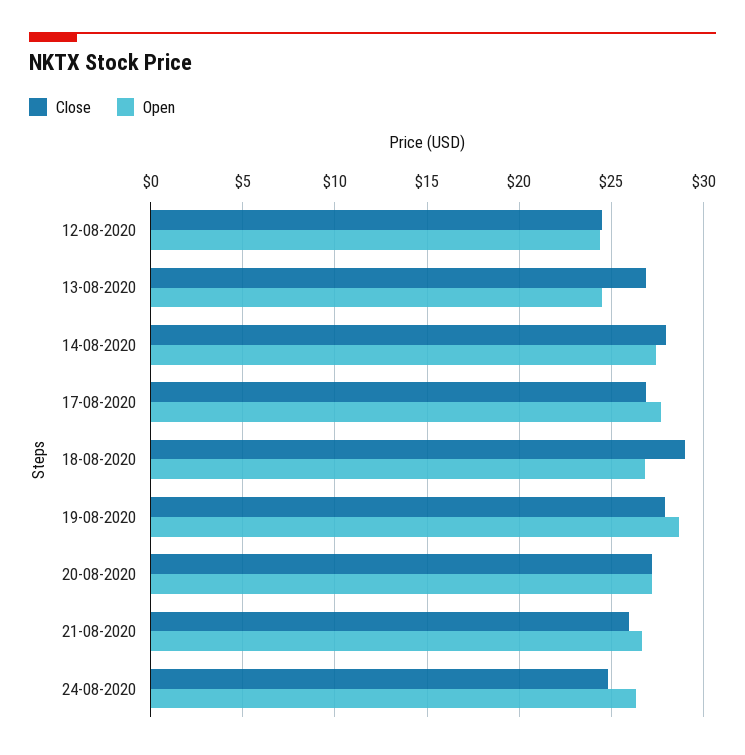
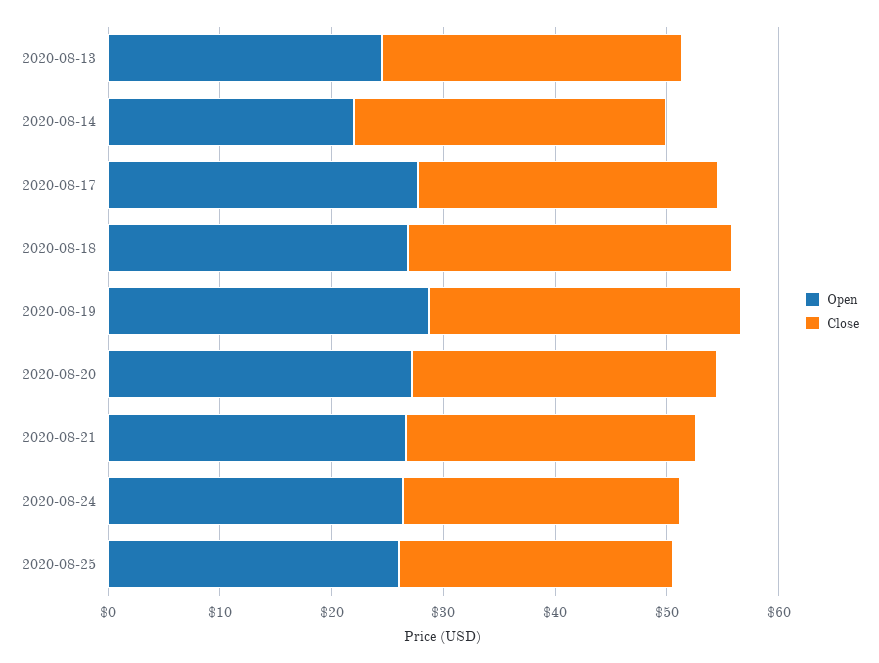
Close, 12-08-2020: 24.5 -> none
Open, 12-08-2020: 24.5 -> none
Open, 14-08-2020: 27.5 -> 22
Open, 2020-08-25: none -> 26
Close, 2020-08-25: none -> 24

